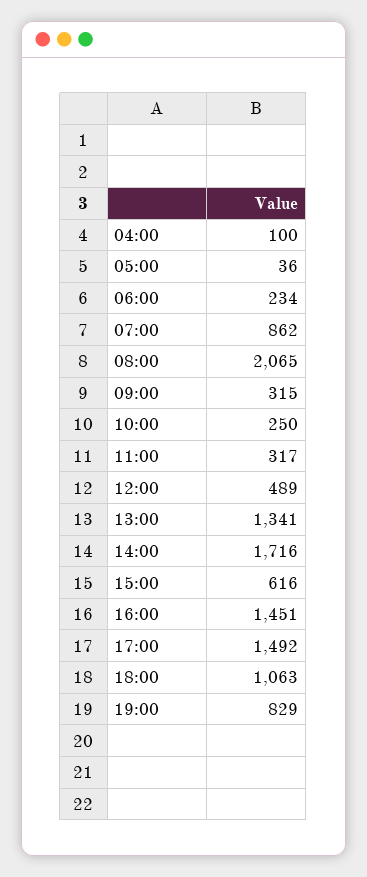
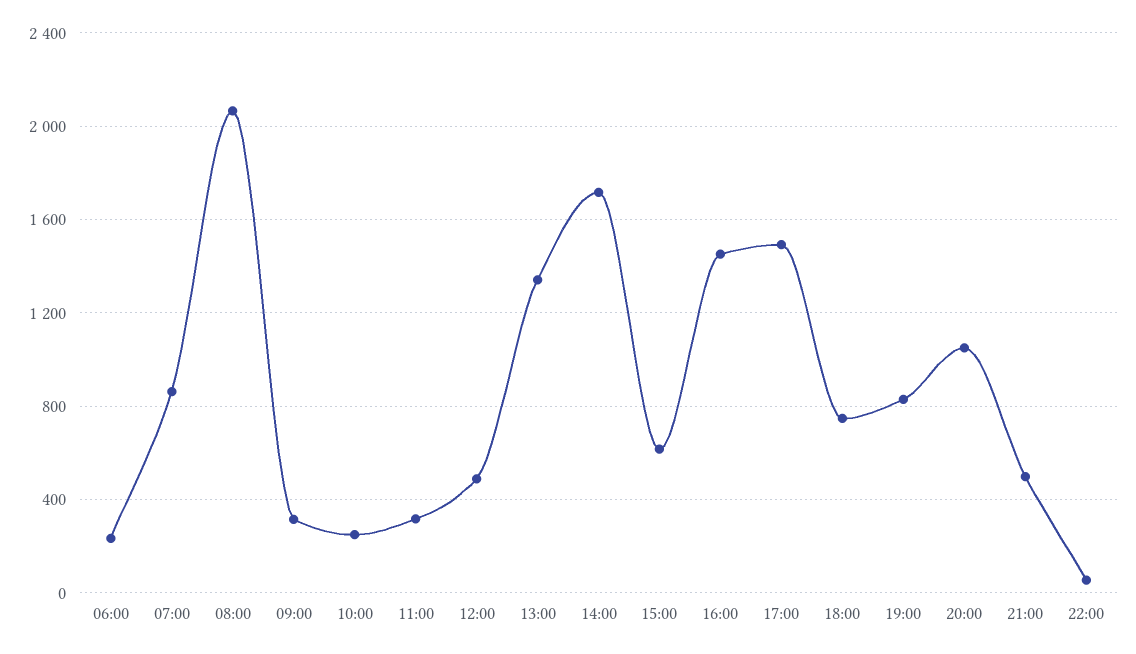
04:00: 100 -> none
05:00: 36 -> none
18:00: 1063 -> 750
20:00: none -> 1050
21:00: none -> 500
22:00: none -> 50

